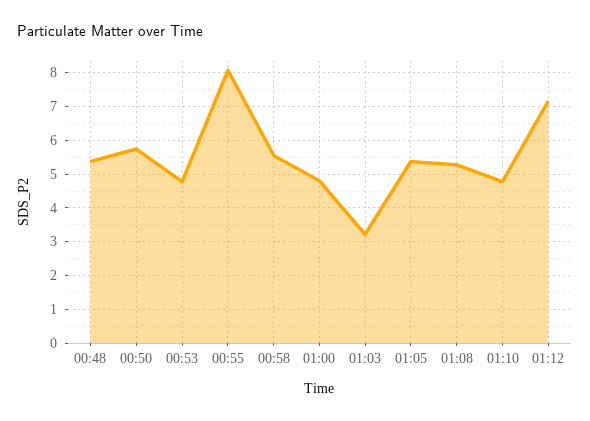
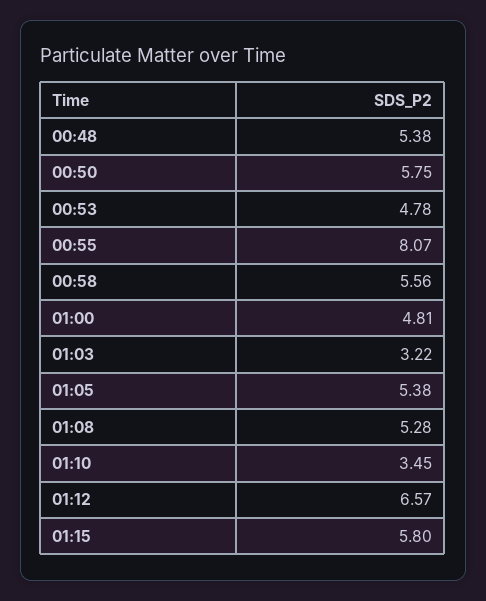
01:10: 4.8 -> 3.45
01:12: 7.2 -> 6.57
01:15: none -> 5.8

